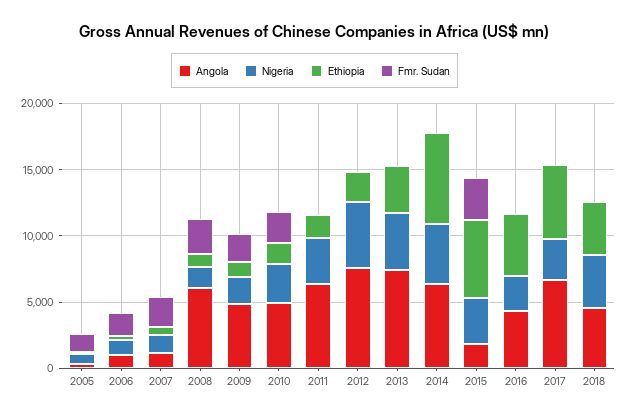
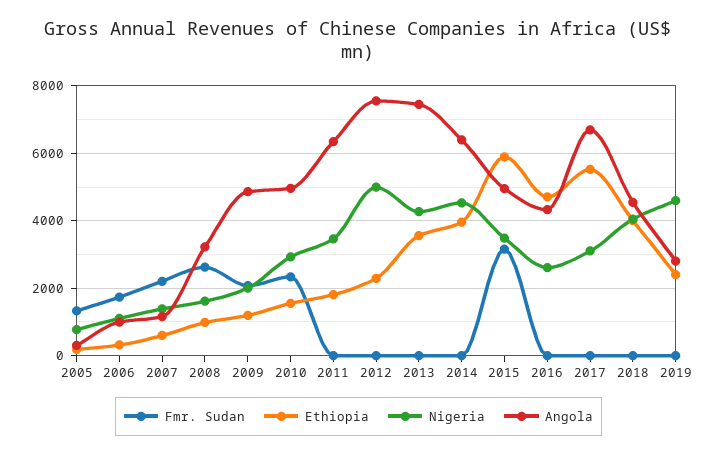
Angola, 2008: 6000 -> 3200
Ethiopia, 2014: 7000 -> 4000
Angola, 2015: 2000 -> 5000
Fmr. Sudan, 2019: none -> 0
Ethiopia, 2019: none -> 2400
Nigeria, 2019: none -> 4600
Angola, 2019: none -> 2800

